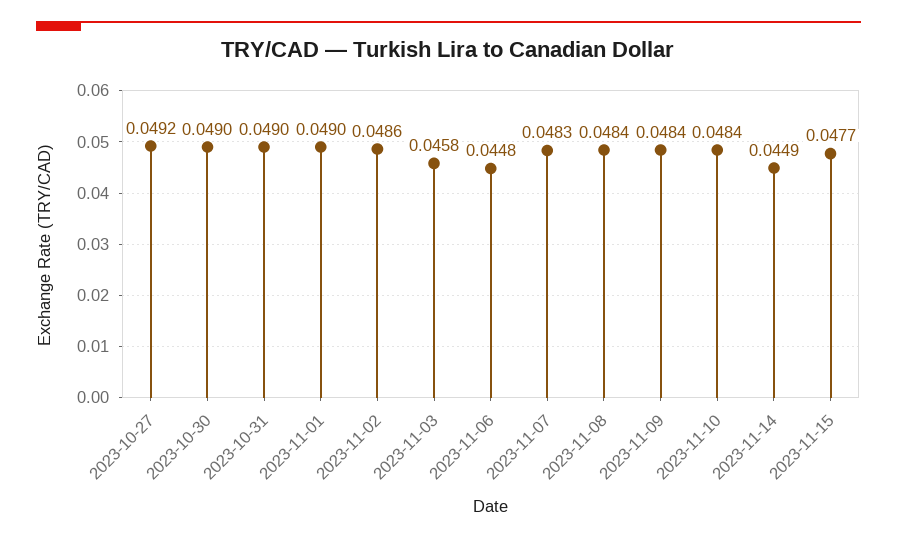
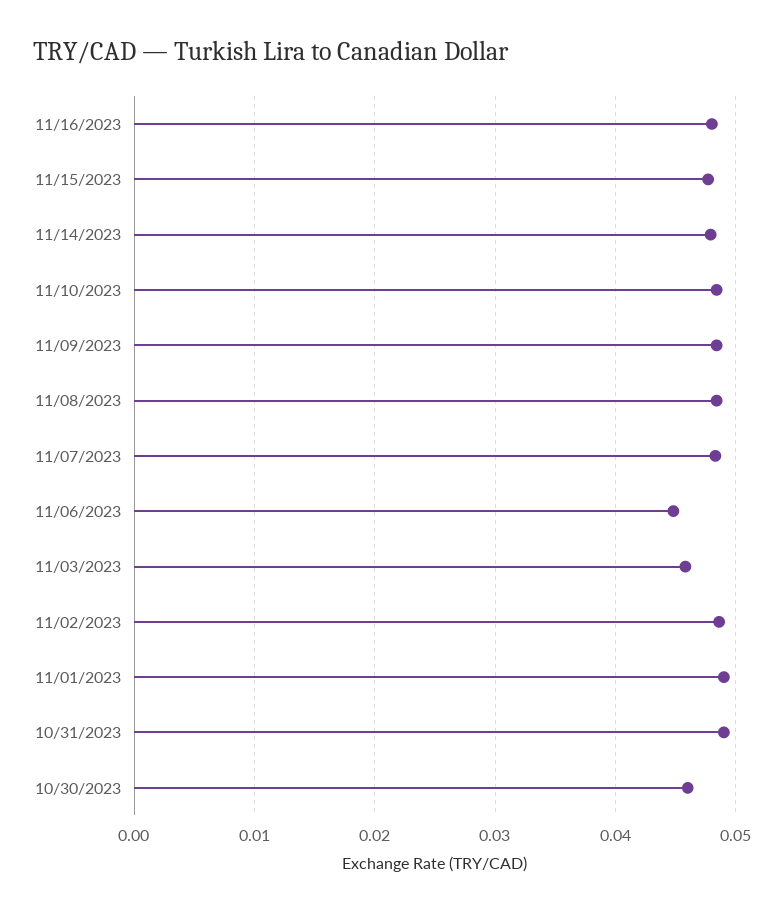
2023-10-27: 0.0492 -> none
2023-10-30: 0.049 -> 0.046
2023-11-14: 0.0449 -> 0.048
11/16/2023: none -> 0.048

